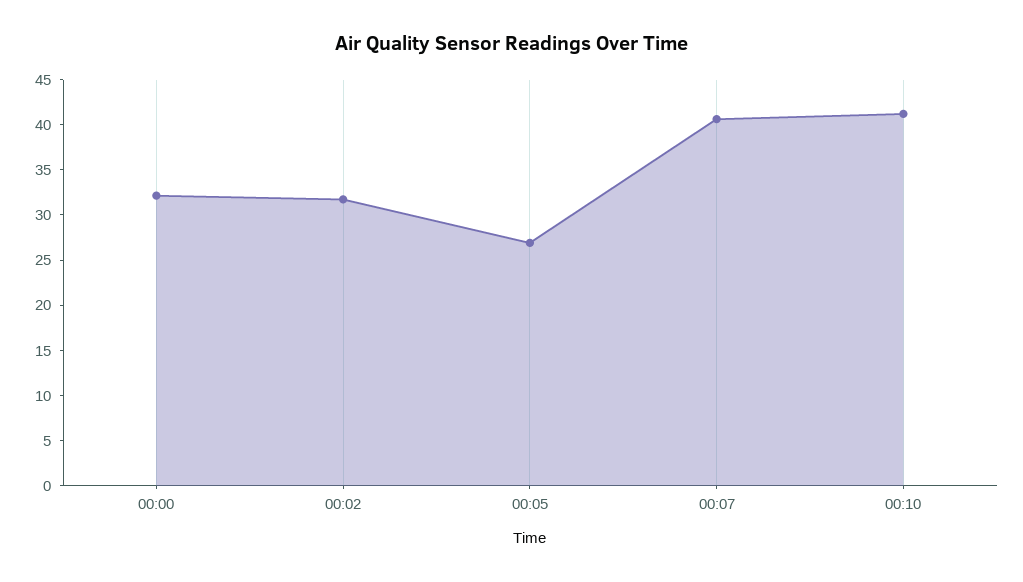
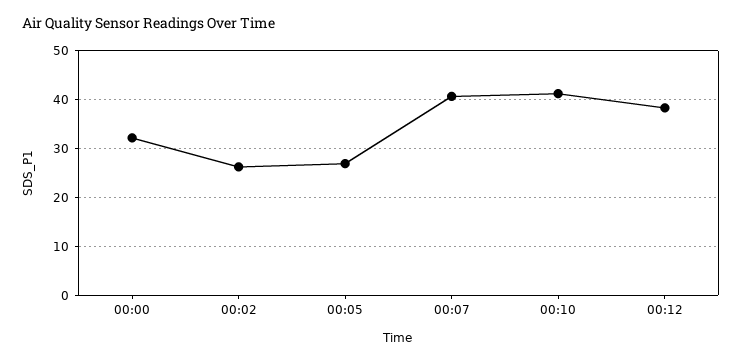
00:02: 32 -> 26
00:12: none -> 38

